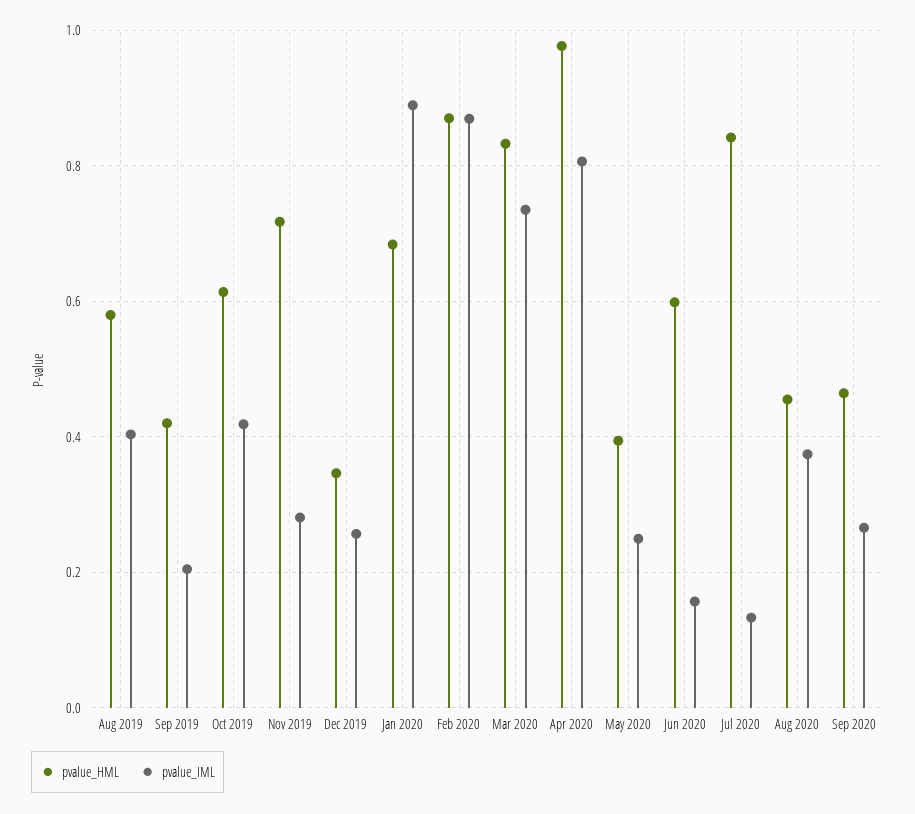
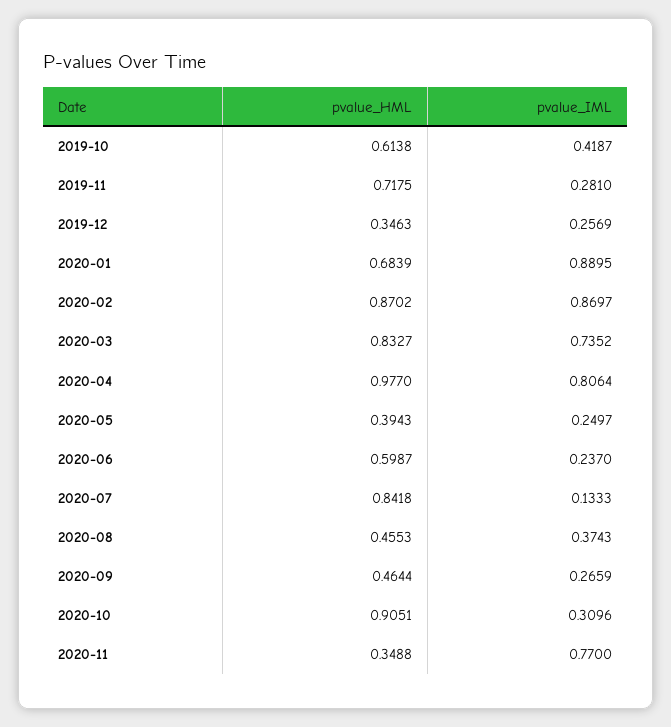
pvalue_HML, Aug 2019: 0.58 -> none
pvalue_IML, Aug 2019: 0.4 -> none
pvalue_HML, Sep 2019: 0.42 -> none
pvalue_IML, Sep 2019: 0.2 -> none
pvalue_IML, Jun 2020: 0.16 -> 0.237
pvalue_HML, 2020-10: none -> 0.9051
pvalue_IML, 2020-10: none -> 0.3096
pvalue_HML, 2020-11: none -> 0.3488
pvalue_IML, 2020-11: none -> 0.77

